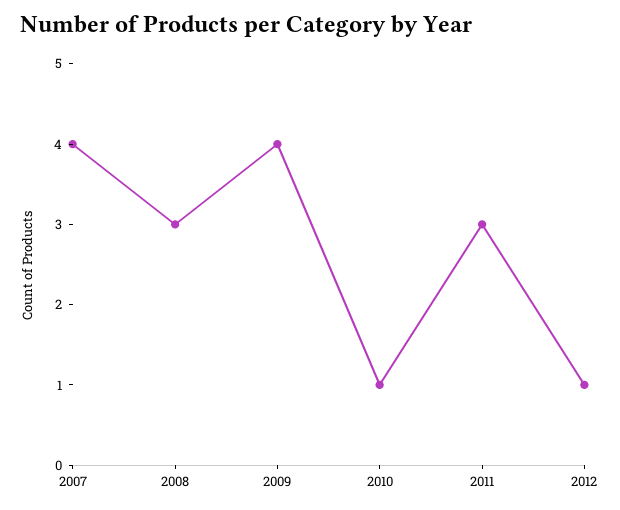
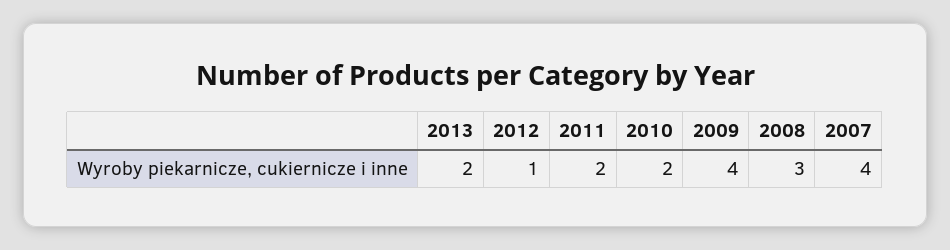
2010: 1 -> 2
2011: 3 -> 2
2013: none -> 2

